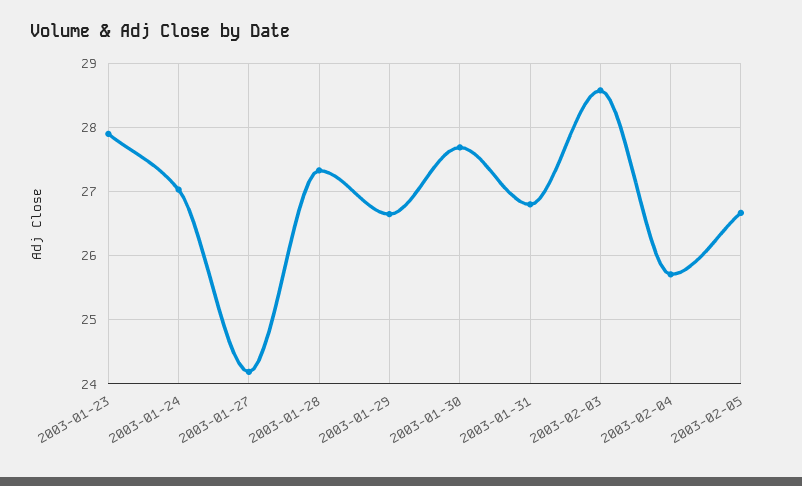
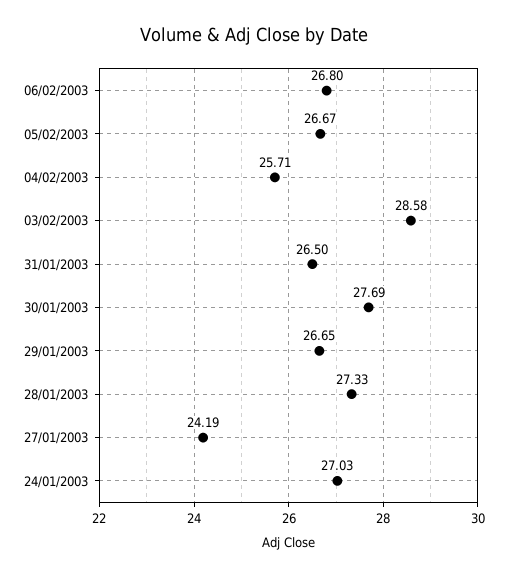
2003-01-23: 27.9 -> none
2003-01-31: 26.8 -> 26.5
06/02/2003: none -> 26.8

